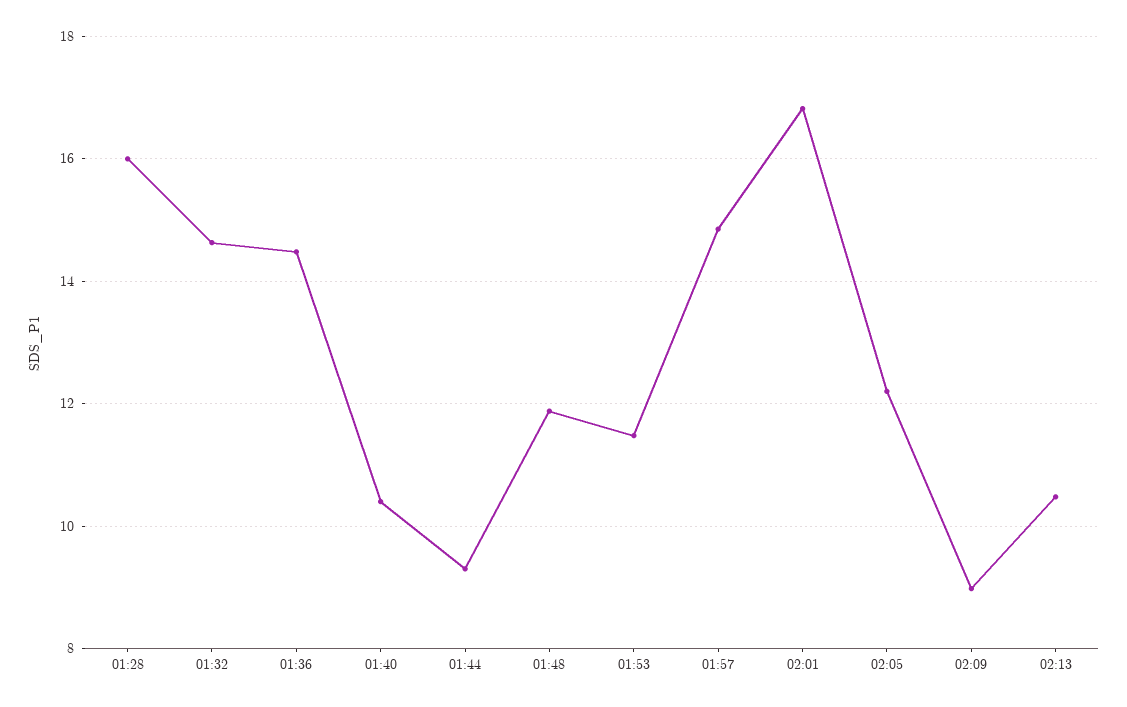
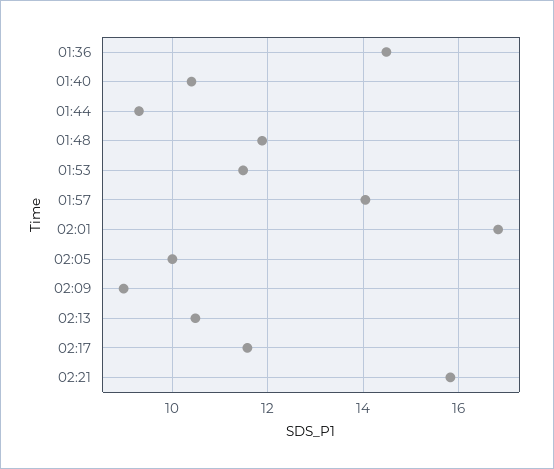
01:28: 16 -> none
01:32: 14.6 -> none
01:57: 14.8 -> 14
02:05: 12.2 -> 10
02:17: none -> 11.6
02:21: none -> 15.8

